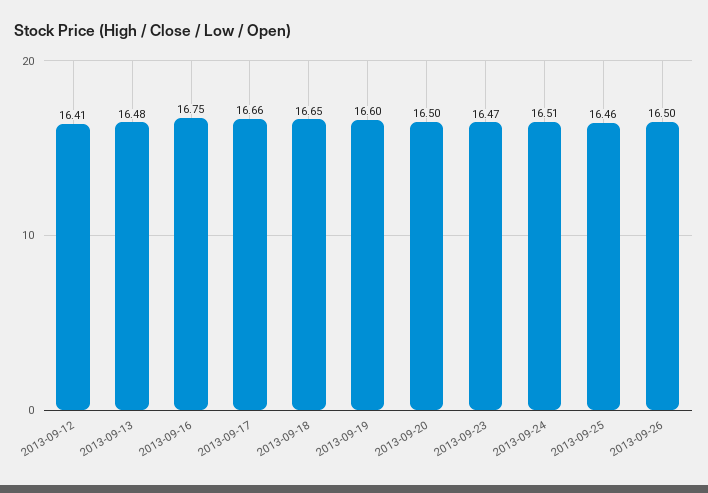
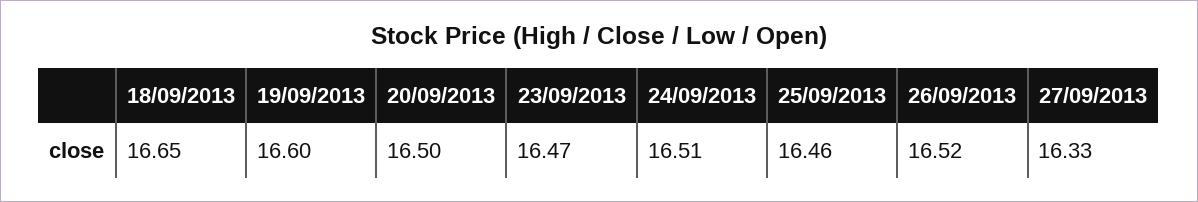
2013-09-12: 16.41 -> none
2013-09-13: 16.48 -> none
2013-09-16: 16.75 -> none
2013-09-17: 16.66 -> none
2013-09-26: 16.5 -> 16.52
27/09/2013: none -> 16.33

